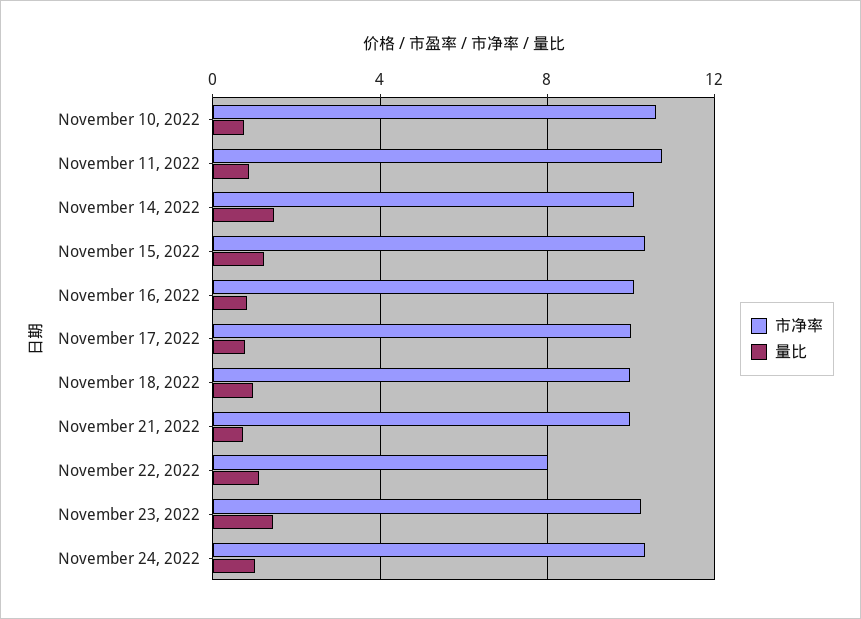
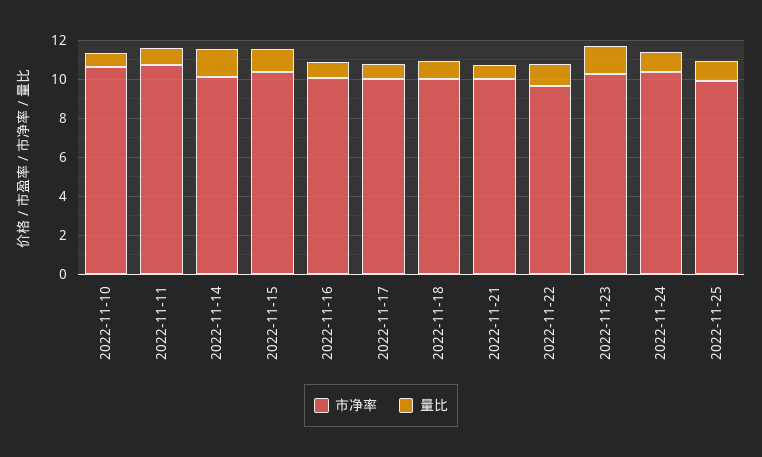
市净率, November 22, 2022: 8 -> 9.5
市净率, 2022-11-25: none -> 10
量比, 2022-11-25: none -> 1

